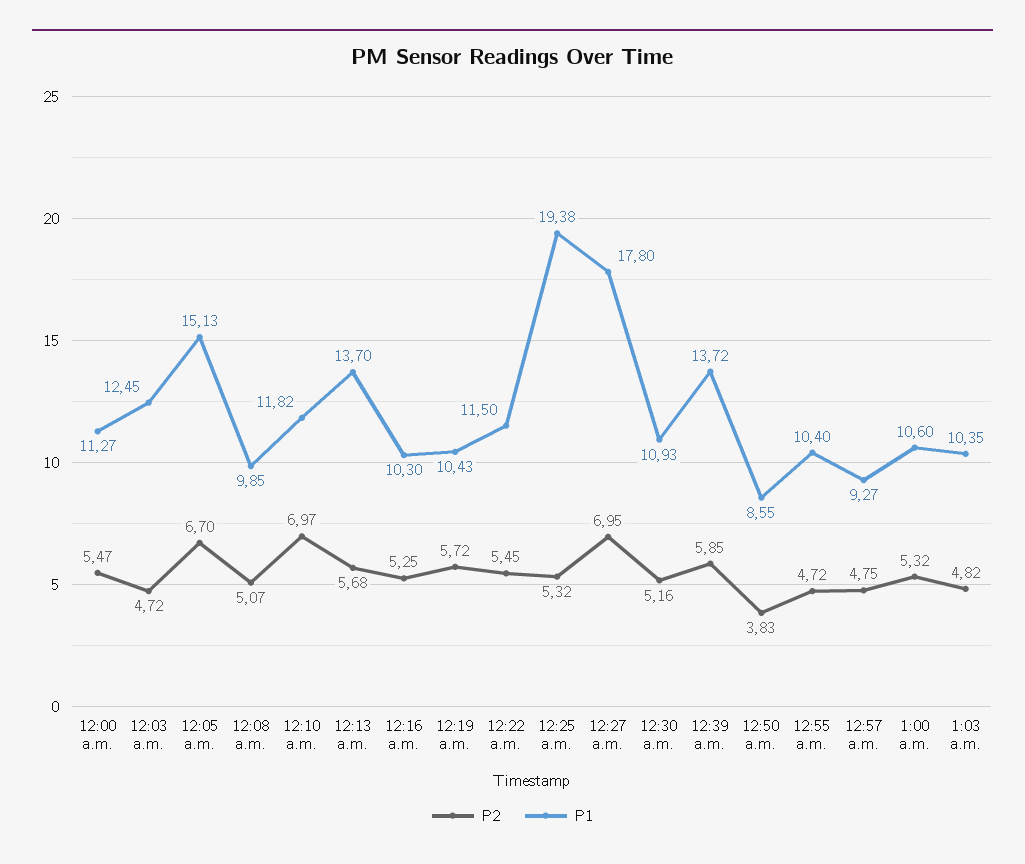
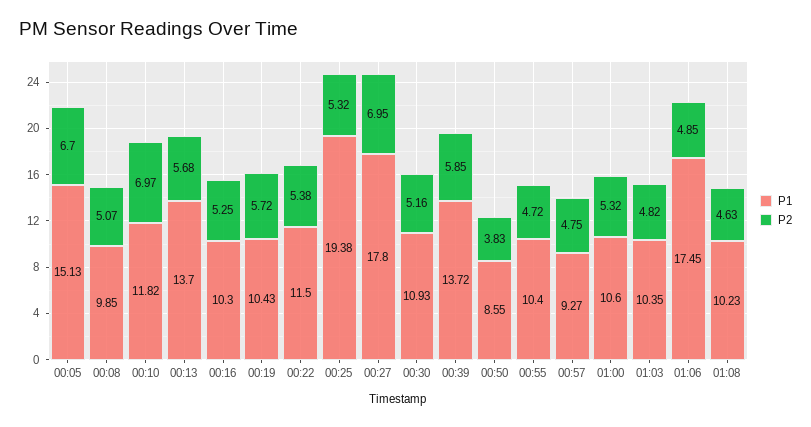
P2, 12:00 a.m.: 5.47 -> none
P1, 12:00 a.m.: 11.27 -> none
P2, 12:03 a.m.: 4.72 -> none
P1, 12:03 a.m.: 12.45 -> none
P2, 12:22 a.m.: 5.45 -> 5.38
P1, 01:06: none -> 17.45
P2, 01:06: none -> 4.85
P1, 01:08: none -> 10.23
P2, 01:08: none -> 4.63

